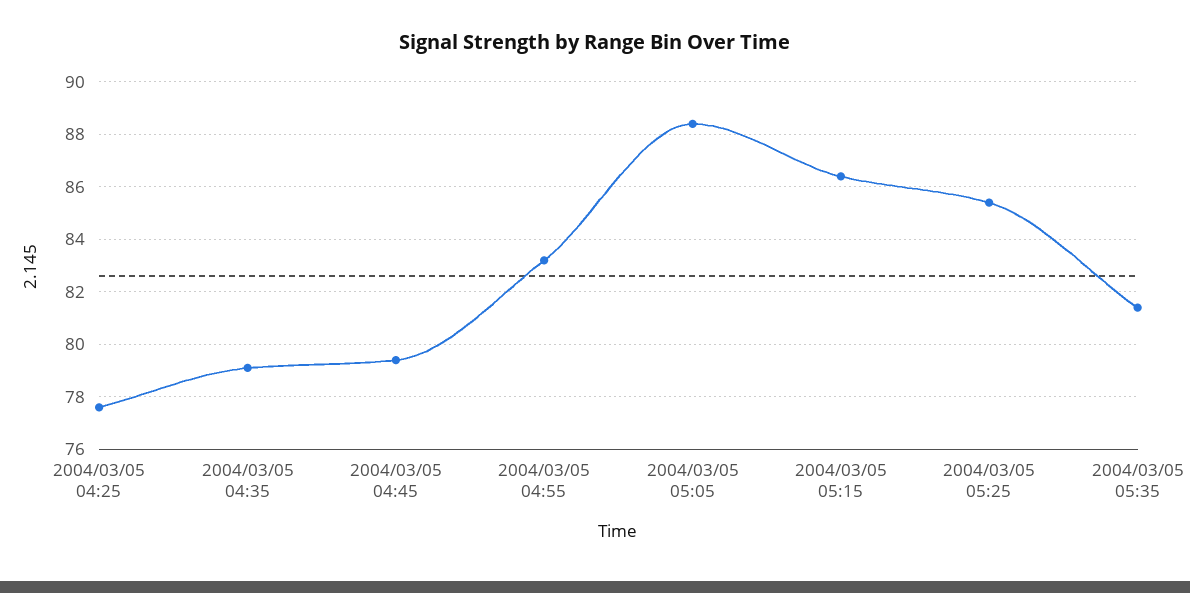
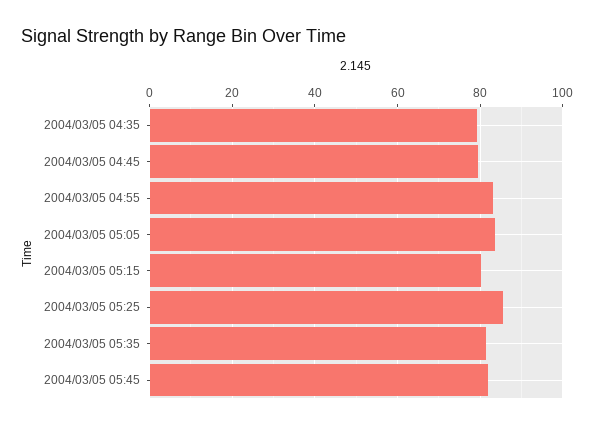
2004/03/05 04:25: 77.5 -> none
2004/03/05 05:05: 88.5 -> 84
2004/03/05 05:15: 86.5 -> 80
2004/03/05 05:45: none -> 82

